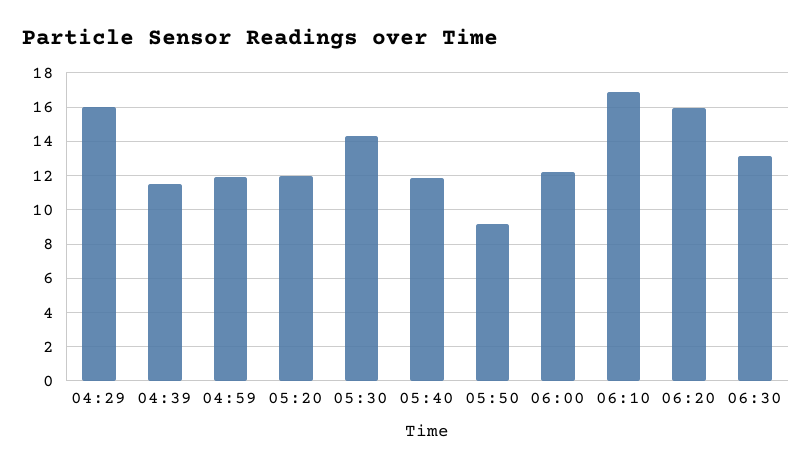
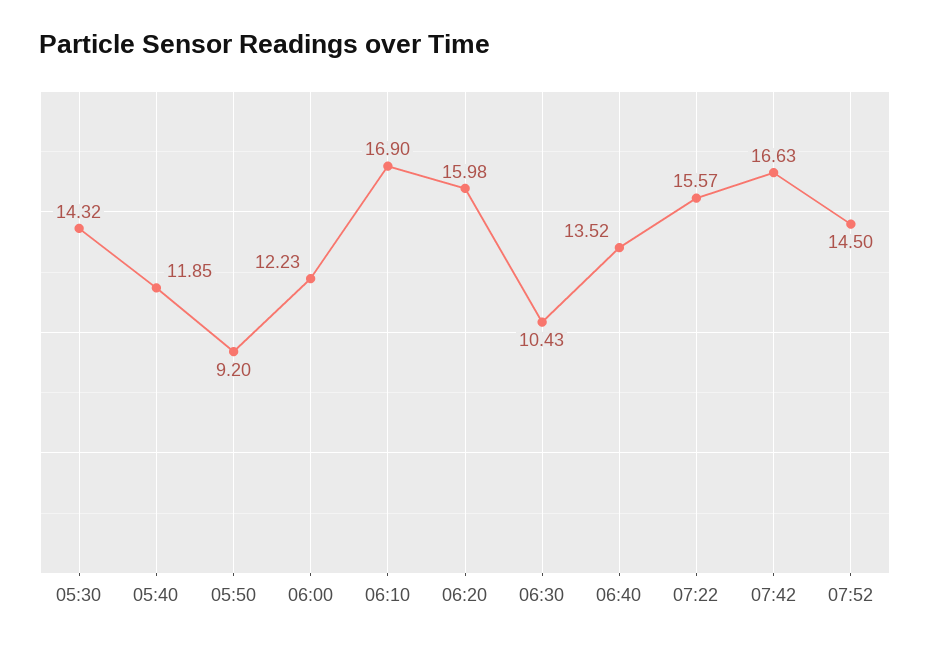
04:29: 16 -> none
04:39: 11.5 -> none
04:59: 12 -> none
05:20: 12 -> none
06:30: 13 -> 10.43
06:40: none -> 13.52
07:22: none -> 15.57
07:42: none -> 16.63
07:52: none -> 14.5

